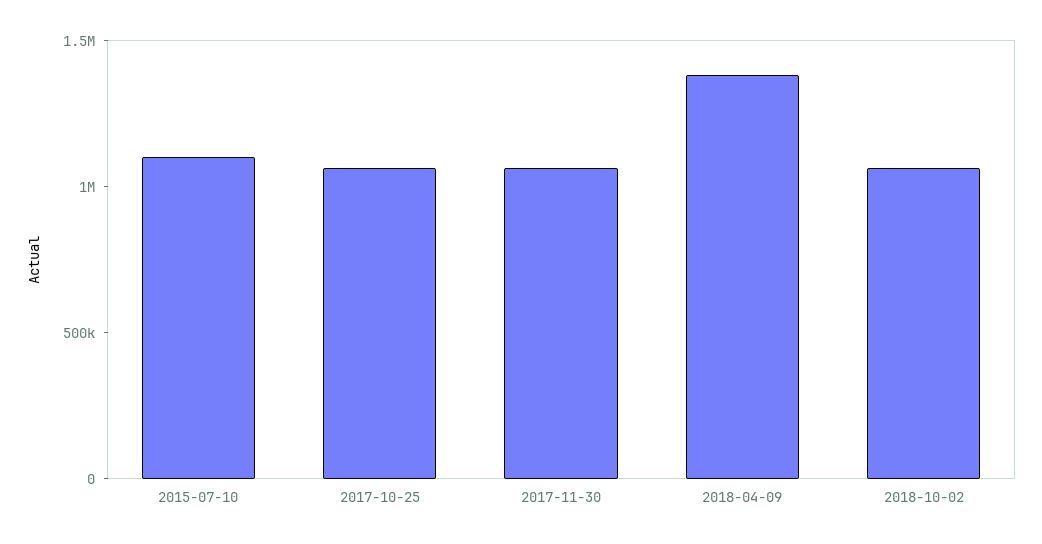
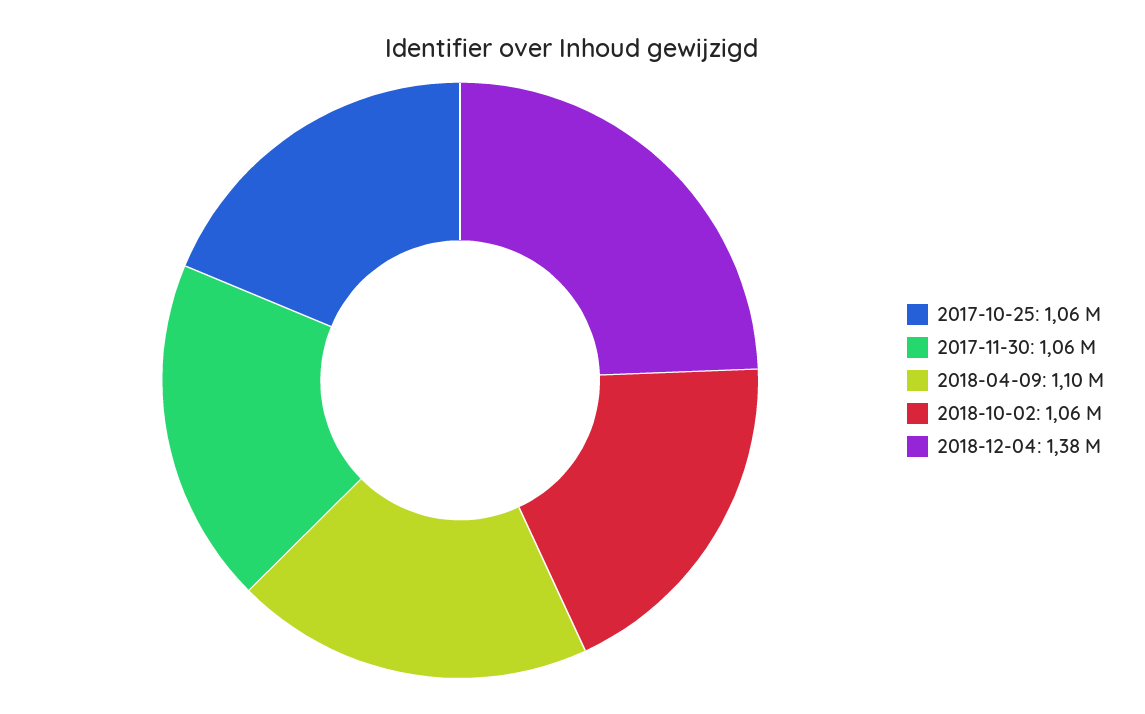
2015-07-10: 1100000 -> none
2018-04-09: 1400000 -> 1100000
2018-12-04: none -> 1380000

